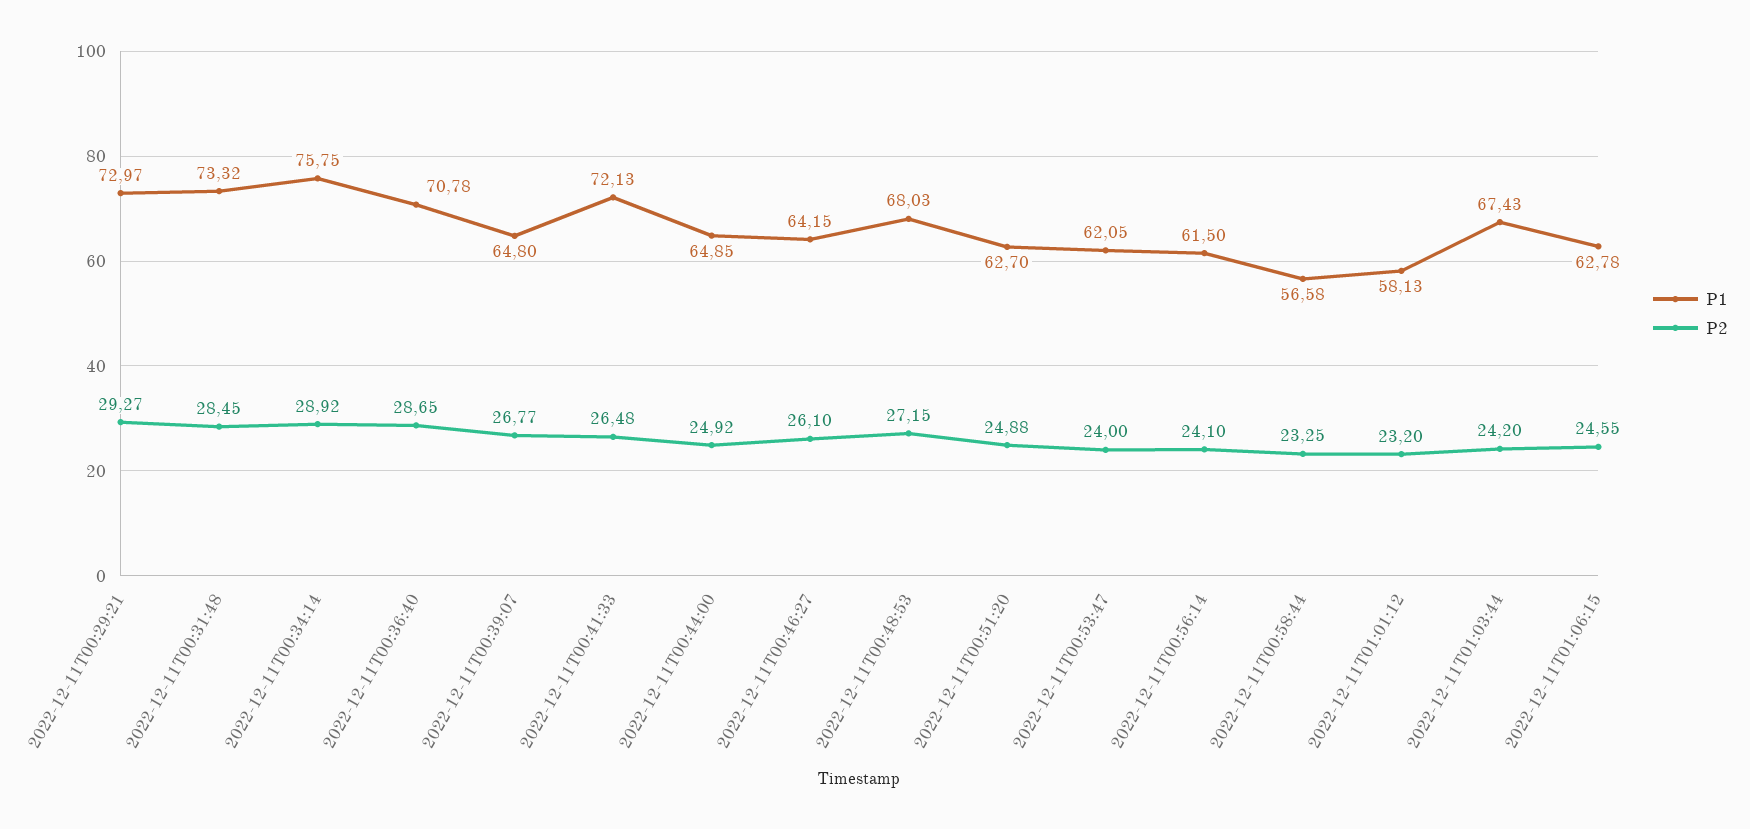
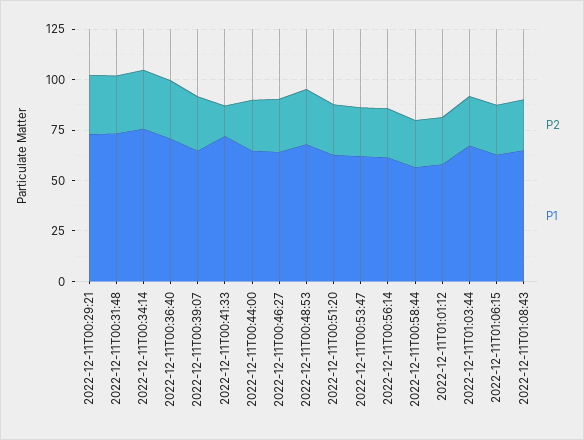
P2, 2022-12-11T00:41:33: 26.48 -> 15
P2, 2022-12-11T01:08:43: none -> 25
P1, 2022-12-11T01:08:43: none -> 65

